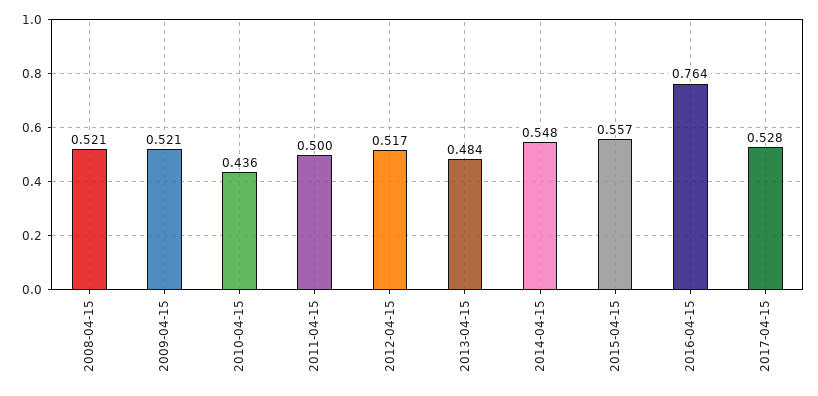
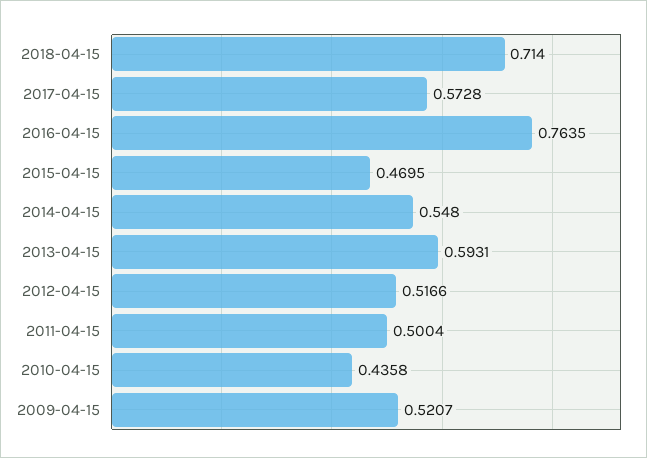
2008-04-15: 0.521 -> none
2013-04-15: 0.484 -> 0.5931
2015-04-15: 0.557 -> 0.4695
2017-04-15: 0.528 -> 0.5728
2018-04-15: none -> 0.714

